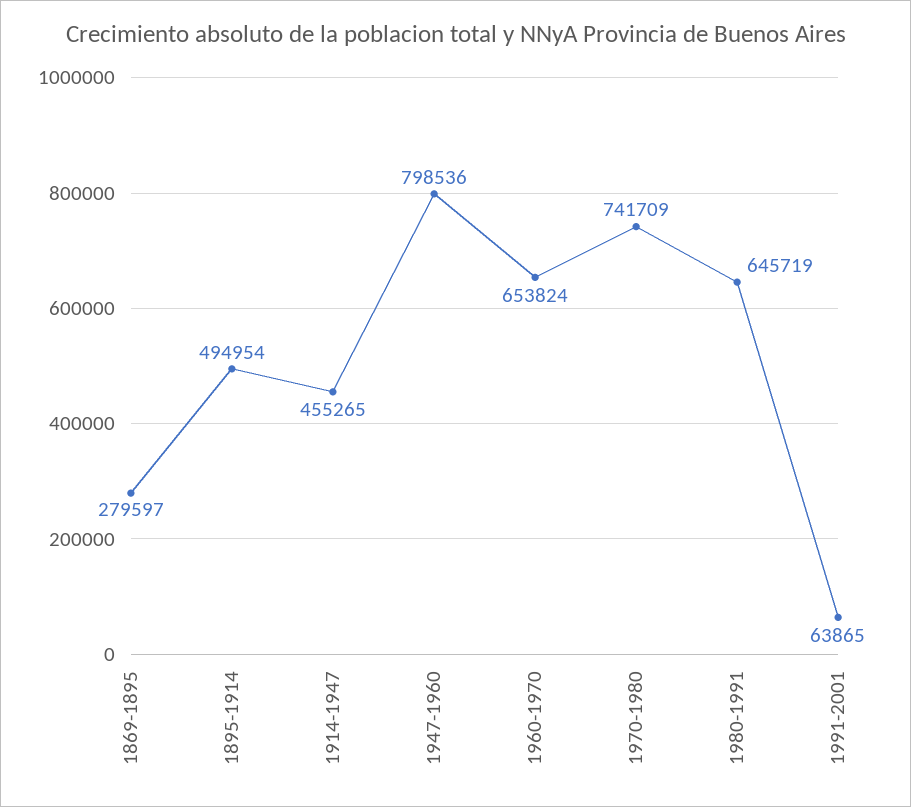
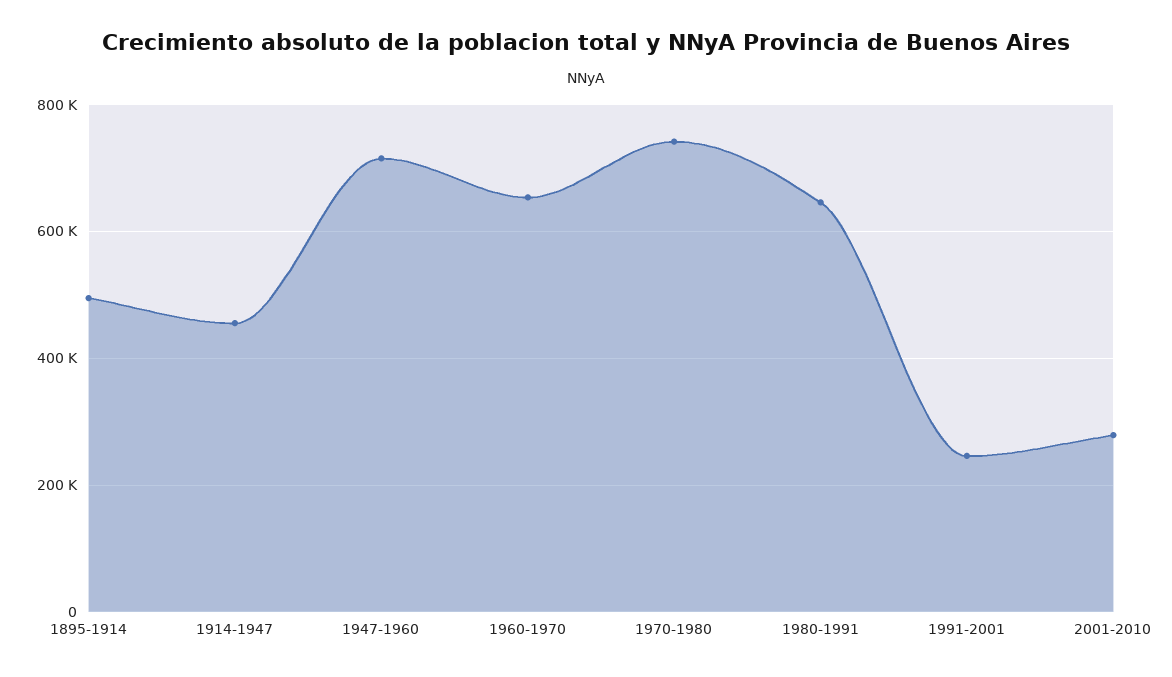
1869-1895: 279597 -> none
1947-1960: 798536 -> 720000
1991-2001: 63865 -> 240000
2001-2010: none -> 280000

